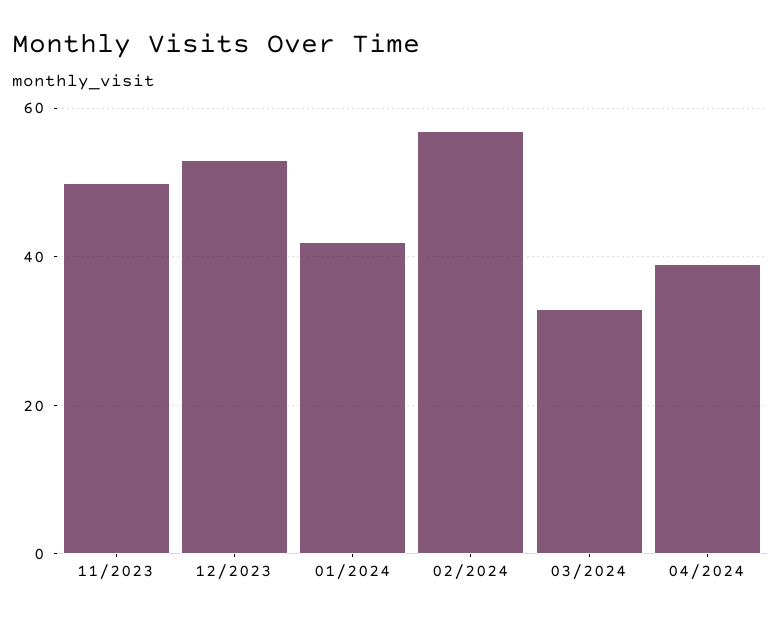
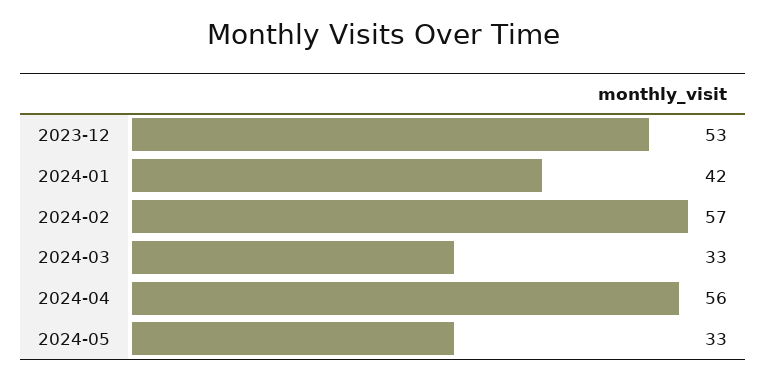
11/2023: 50 -> none
04/2024: 40 -> 56
2024-05: none -> 33

